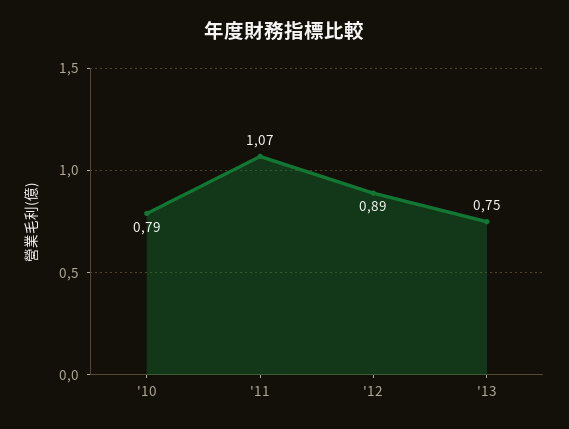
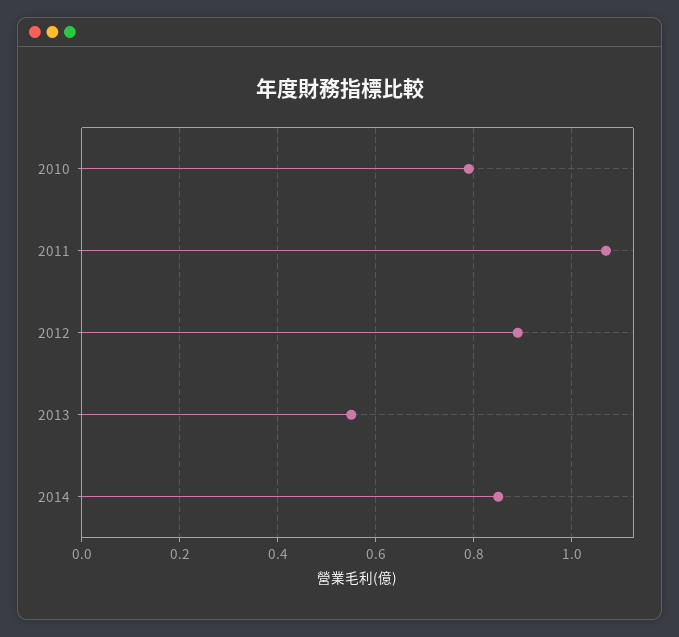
'13: 0.75 -> 0.55
2014: none -> 0.85

